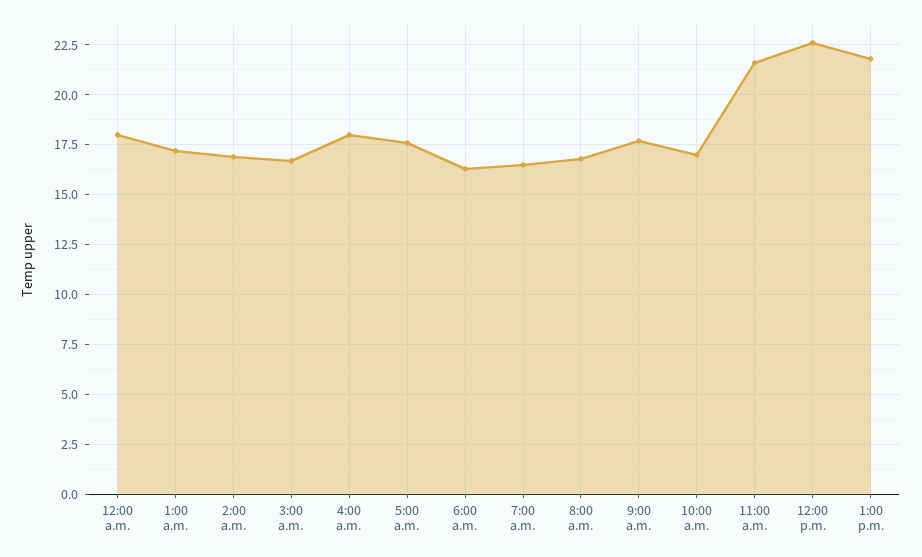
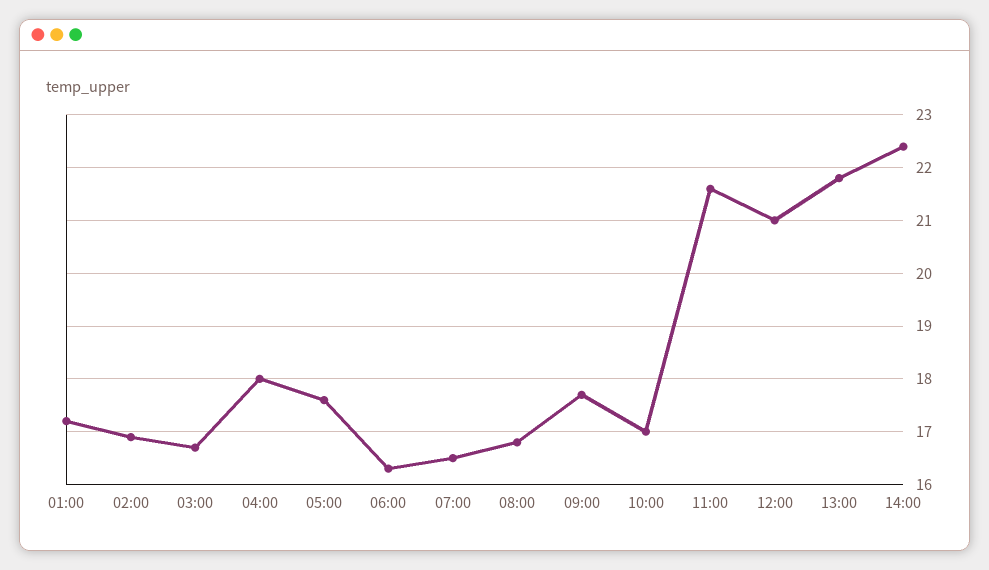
12:00 a.m.: 18 -> none
12:00 p.m.: 22.5 -> 21
14:00: none -> 22.5

